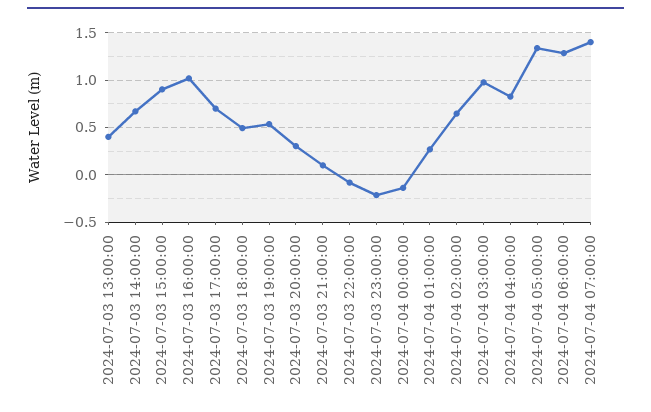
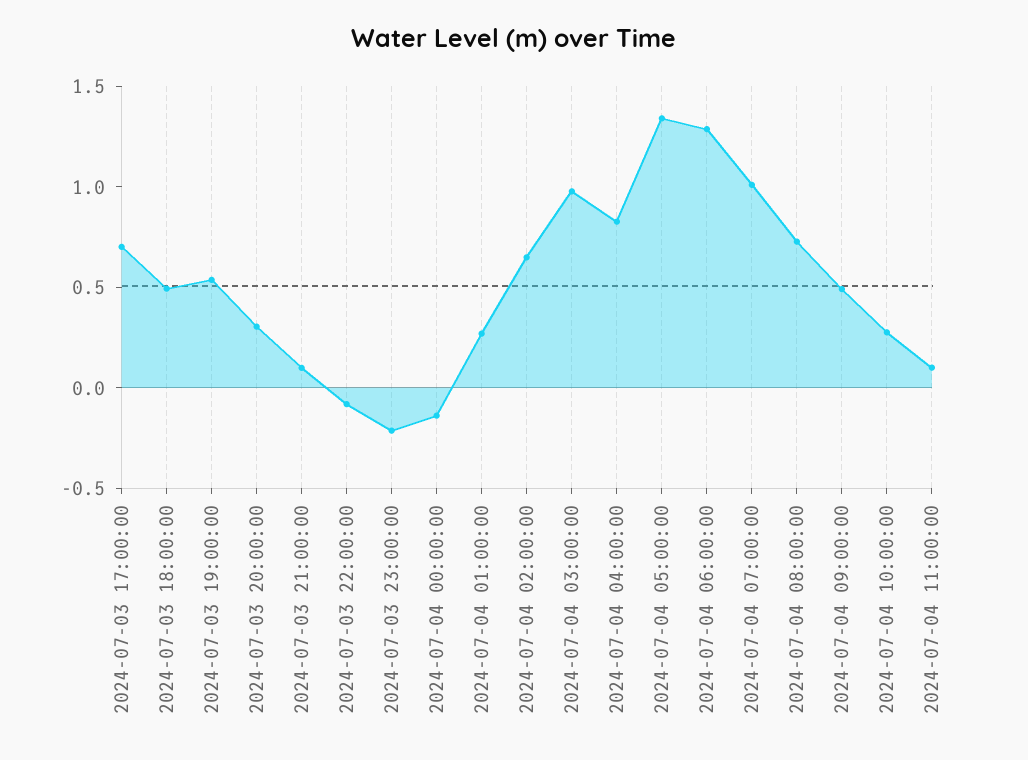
2024-07-03 13:00:00: 0.4 -> none
2024-07-03 14:00:00: 0.7 -> none
2024-07-03 15:00:00: 0.9 -> none
2024-07-03 16:00:00: 1 -> none
2024-07-04 07:00:00: 1.4 -> 1
2024-07-04 08:00:00: none -> 0.7
2024-07-04 09:00:00: none -> 0.5
2024-07-04 10:00:00: none -> 0.3
2024-07-04 11:00:00: none -> 0.1

